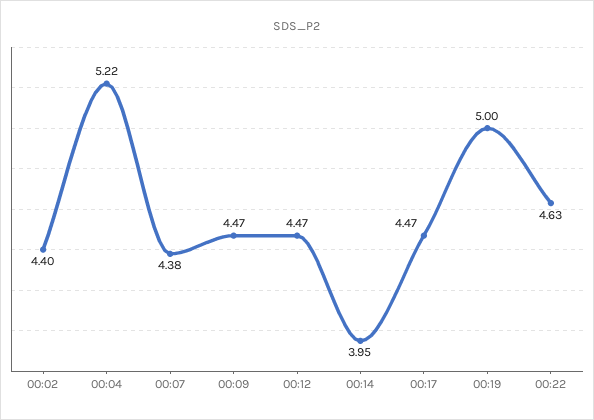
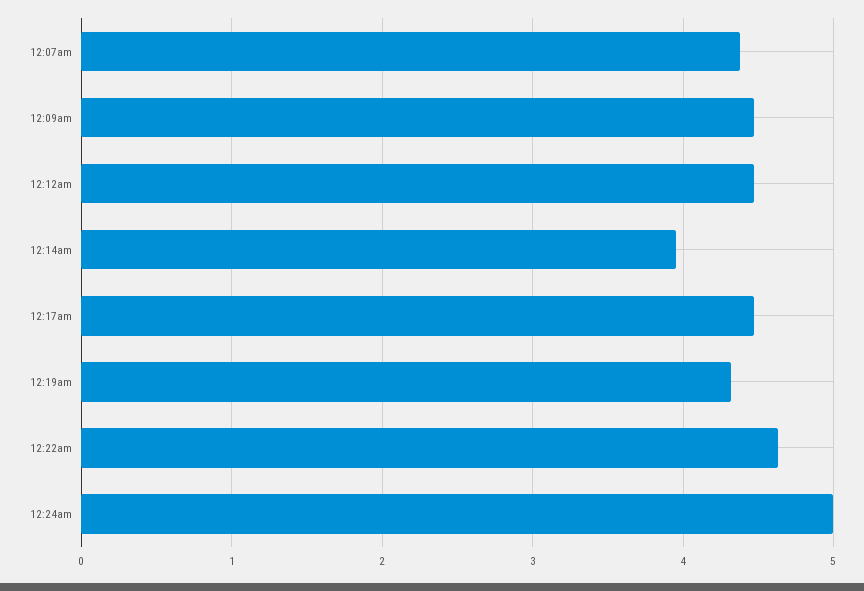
00:02: 4.4 -> none
00:04: 5.22 -> none
00:19: 5 -> 4.3
12:24am: none -> 5

